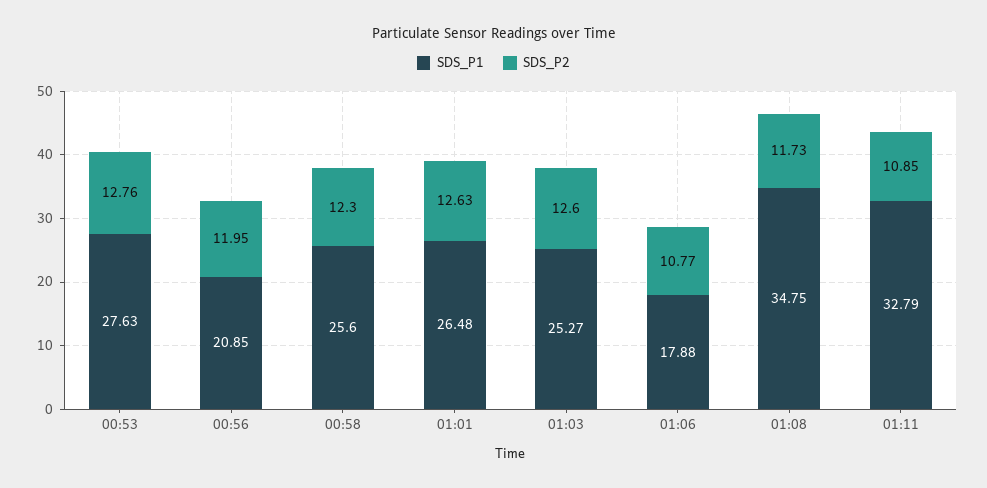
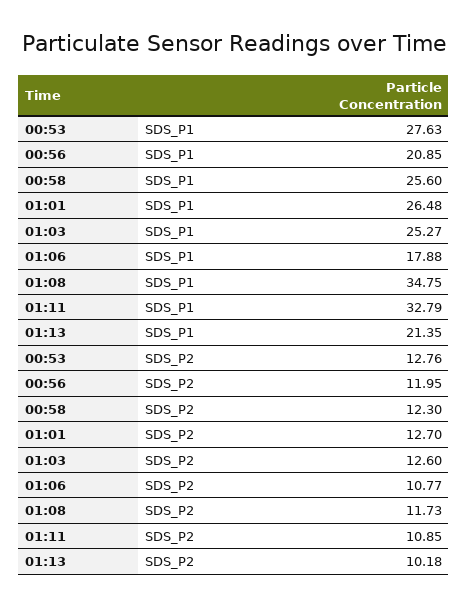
SDS_P2, 01:01: 12.63 -> 12.7
SDS_P1, 01:13: none -> 21.35
SDS_P2, 01:13: none -> 10.18

